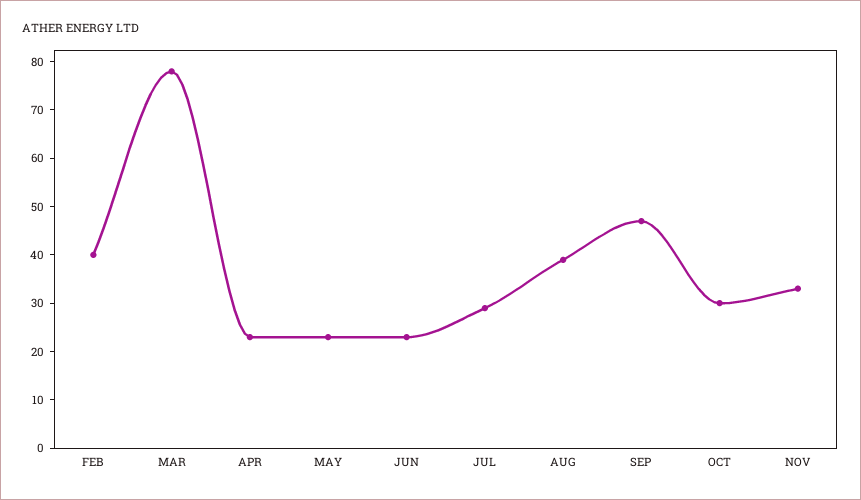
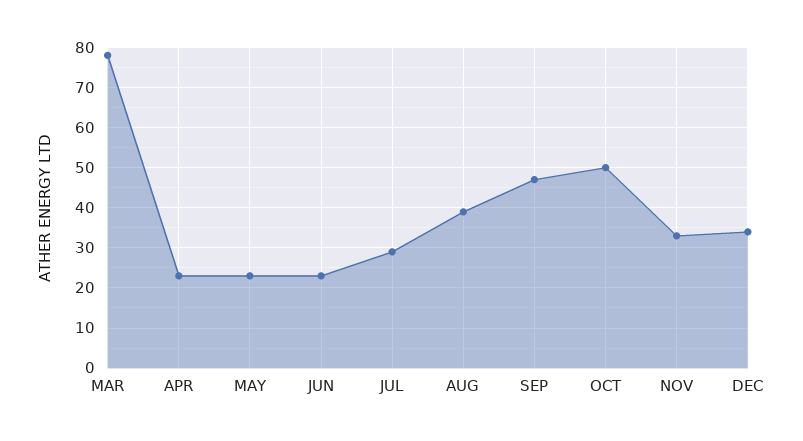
FEB: 40 -> none
OCT: 30 -> 50
DEC: none -> 35

